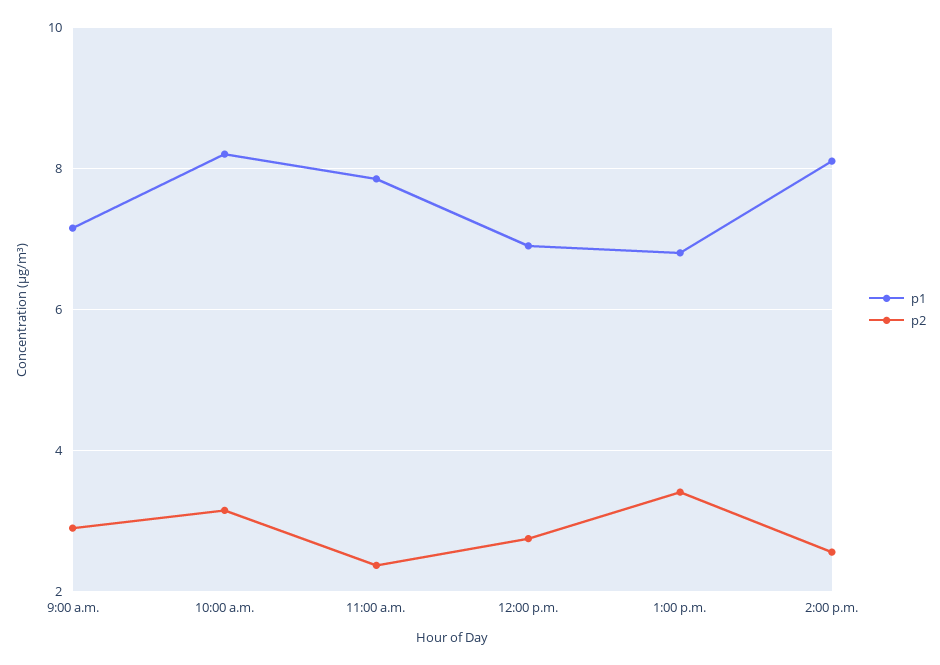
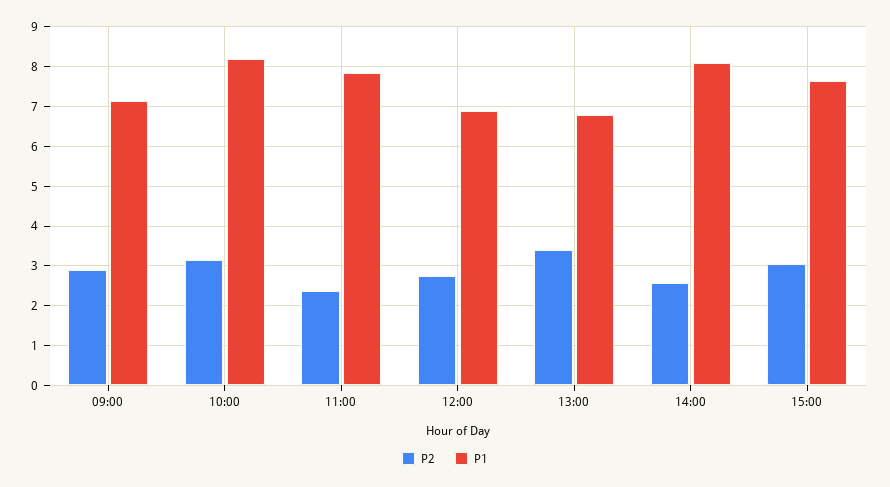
p2, 15:00: none -> 3
p1, 15:00: none -> 7.6

